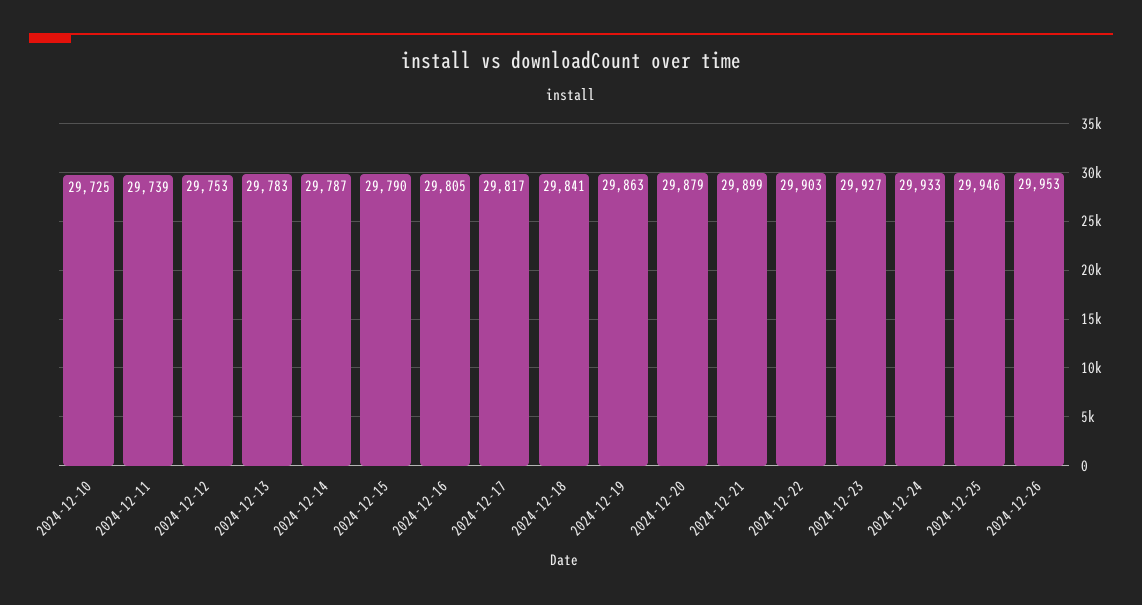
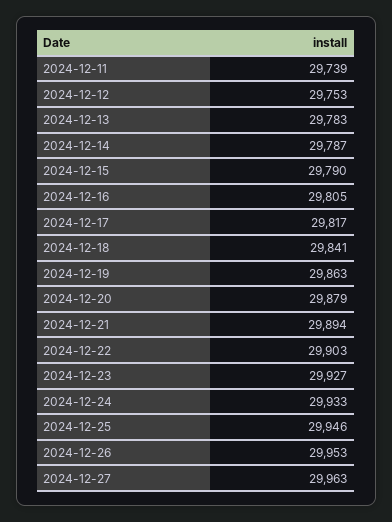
2024-12-10: 29725 -> none
2024-12-21: 29899 -> 29894
2024-12-27: none -> 29963

